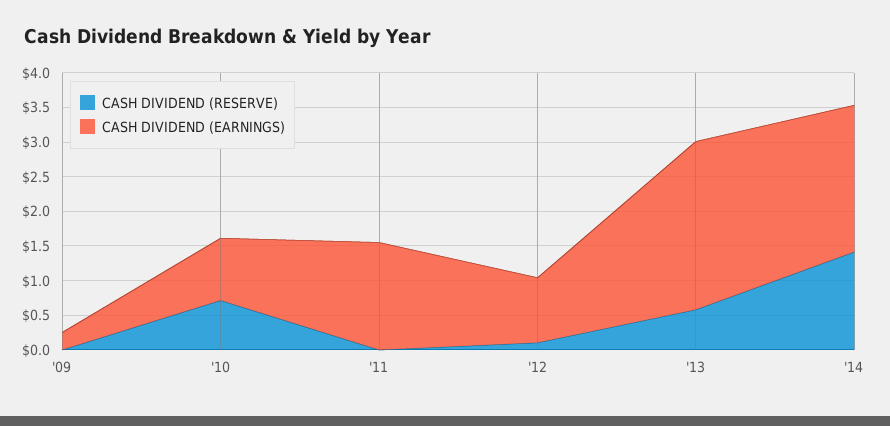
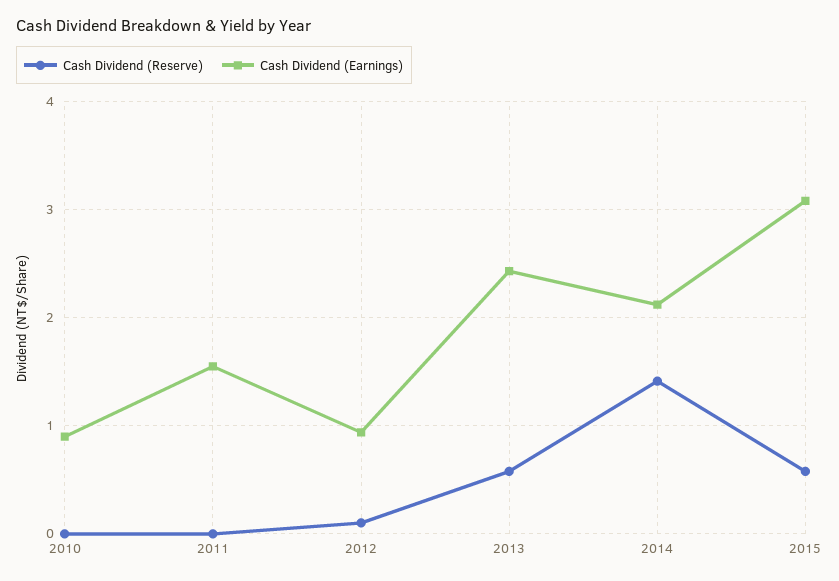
CASH DIVIDEND (RESERVE), '09: 0 -> none
CASH DIVIDEND (EARNINGS), '09: 0.25 -> none
CASH DIVIDEND (RESERVE), '10: 0.75 -> 0
CASH DIVIDEND (RESERVE), 2015: none -> 0.6
CASH DIVIDEND (EARNINGS), 2015: none -> 3.1

